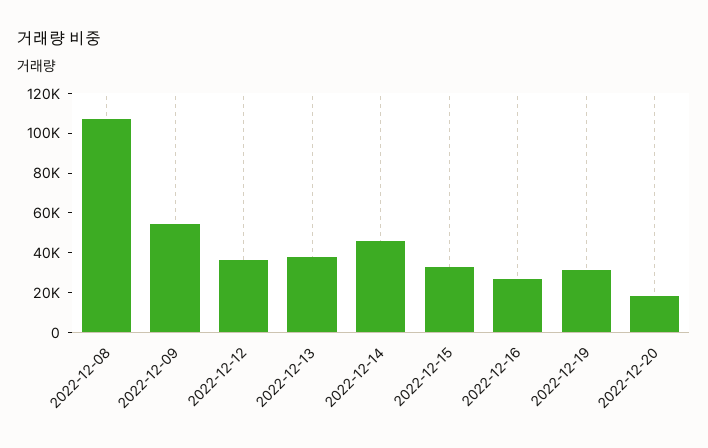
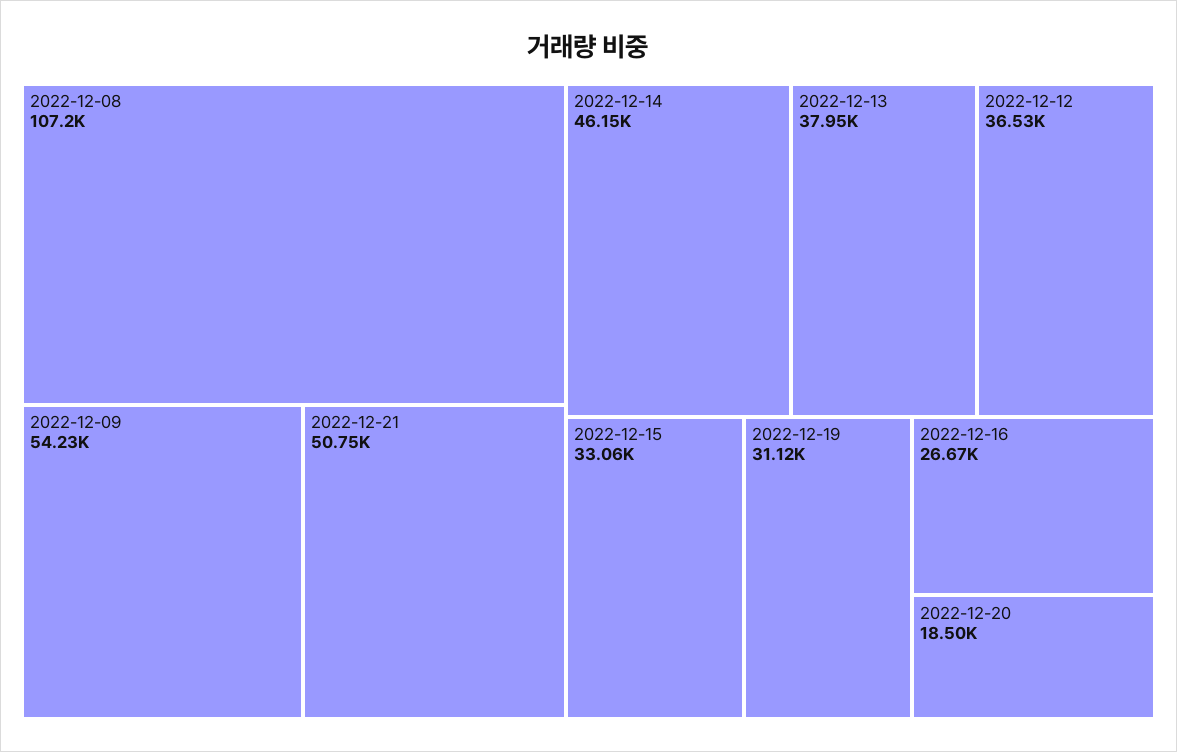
2022-12-21: none -> 50750

